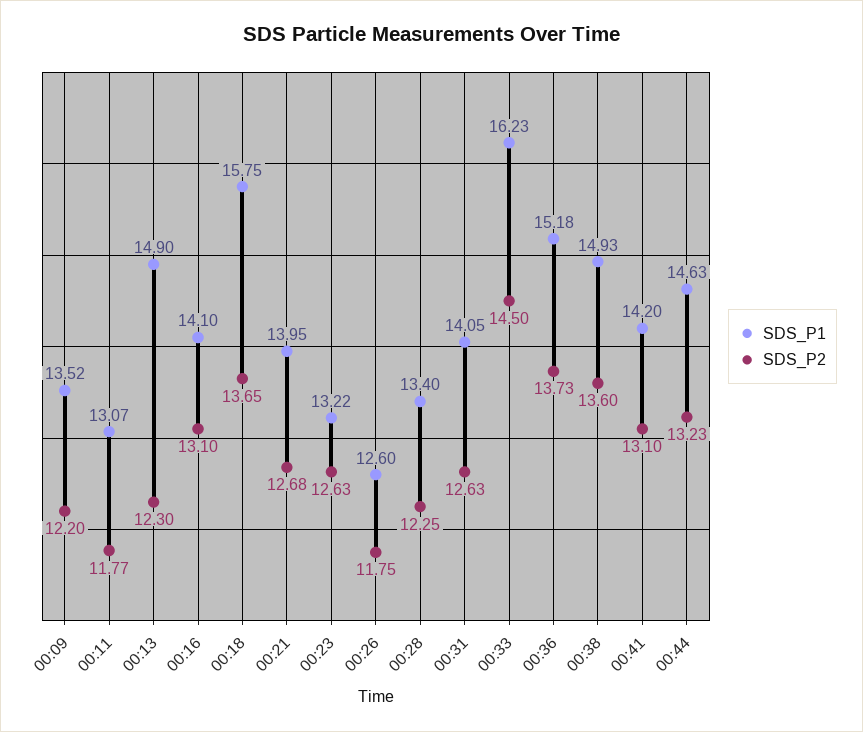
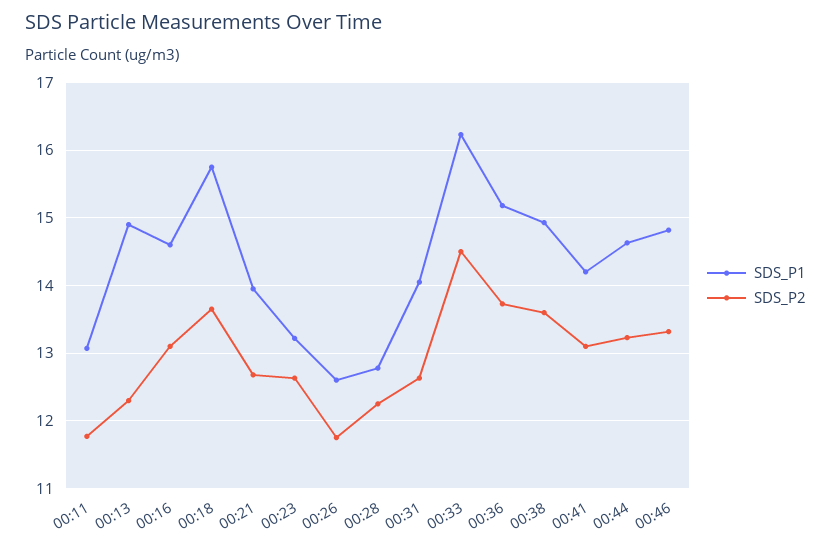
SDS_P1, 00:09: 13.52 -> none
SDS_P2, 00:09: 12.2 -> none
SDS_P1, 00:16: 14.1 -> 14.6
SDS_P1, 00:28: 13.4 -> 12.8
SDS_P1, 00:46: none -> 14.8
SDS_P2, 00:46: none -> 13.3

